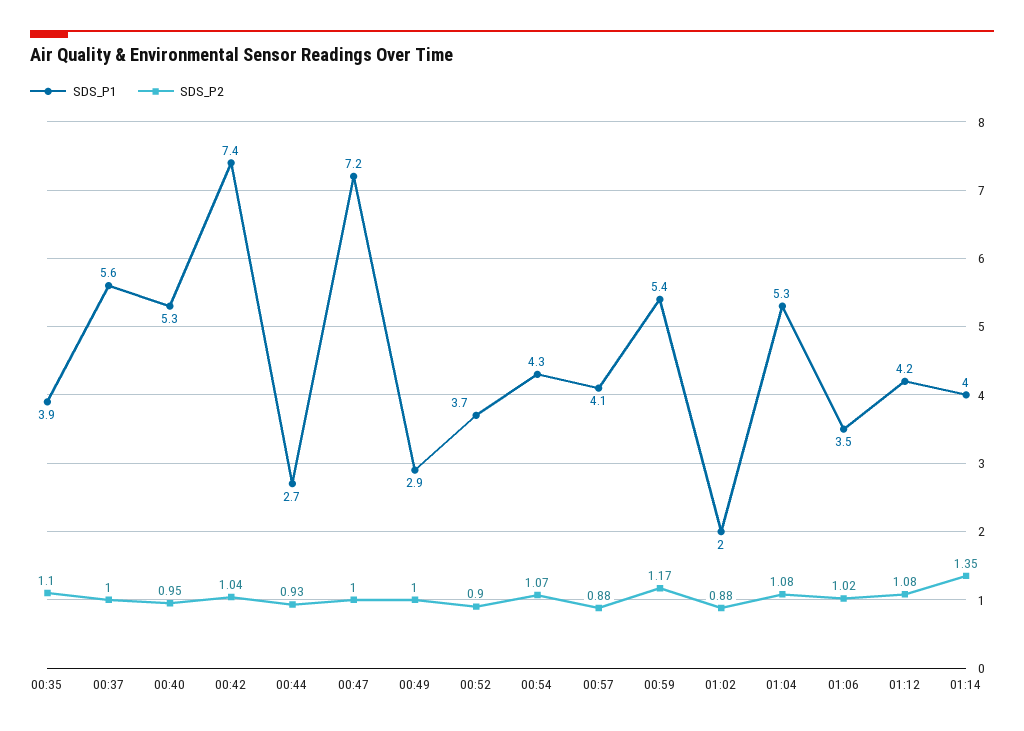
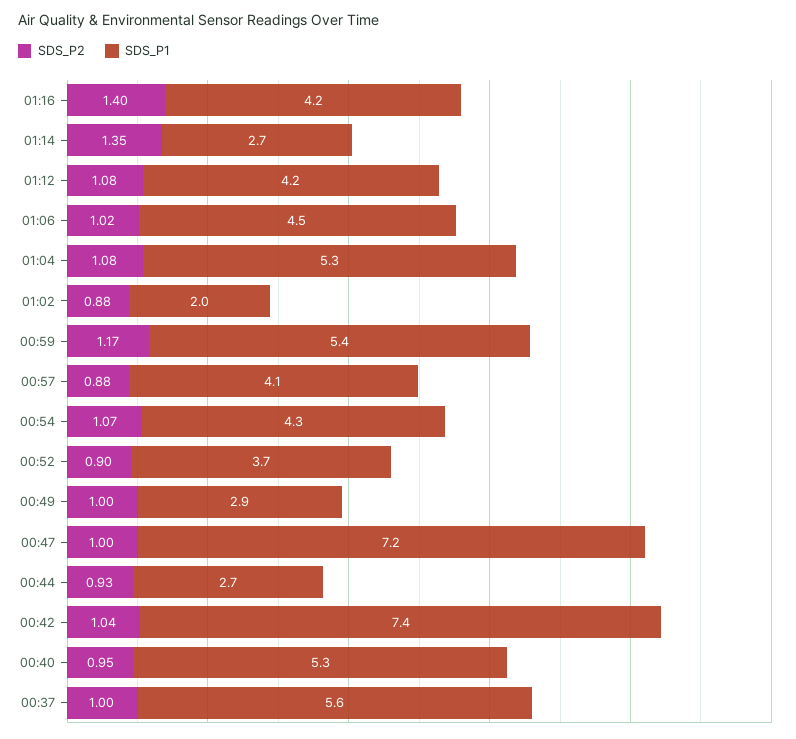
SDS_P1, 00:35: 3.9 -> none
SDS_P2, 00:35: 1.1 -> none
SDS_P1, 01:06: 3.5 -> 4.5
SDS_P1, 01:14: 4 -> 2.7
SDS_P2, 01:16: none -> 1.4
SDS_P1, 01:16: none -> 4.2

